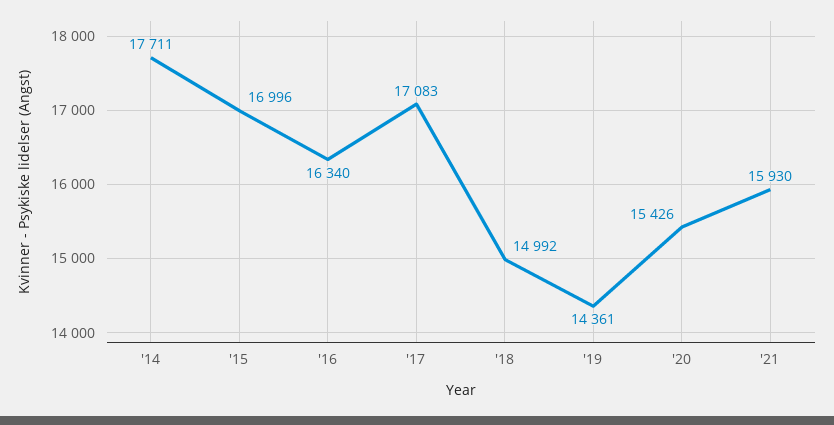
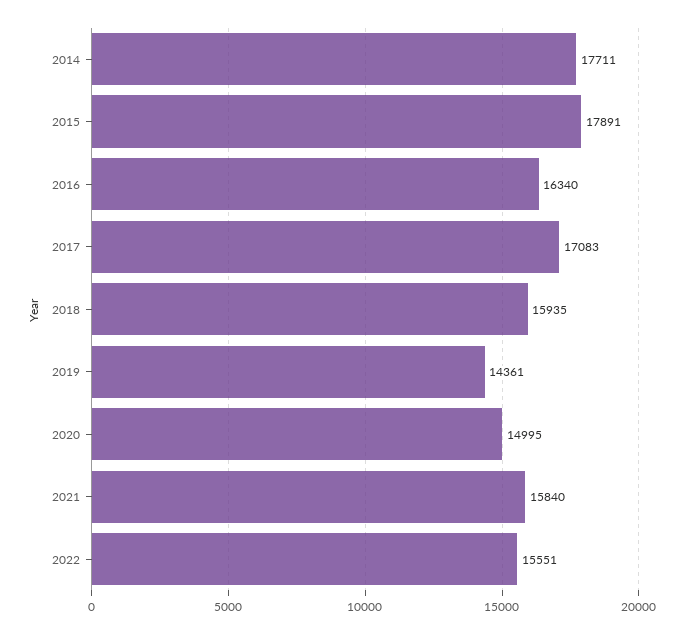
'15: 16996 -> 17891
'18: 14992 -> 15935
'20: 15426 -> 14995
'21: 15930 -> 15840
2022: none -> 15551

